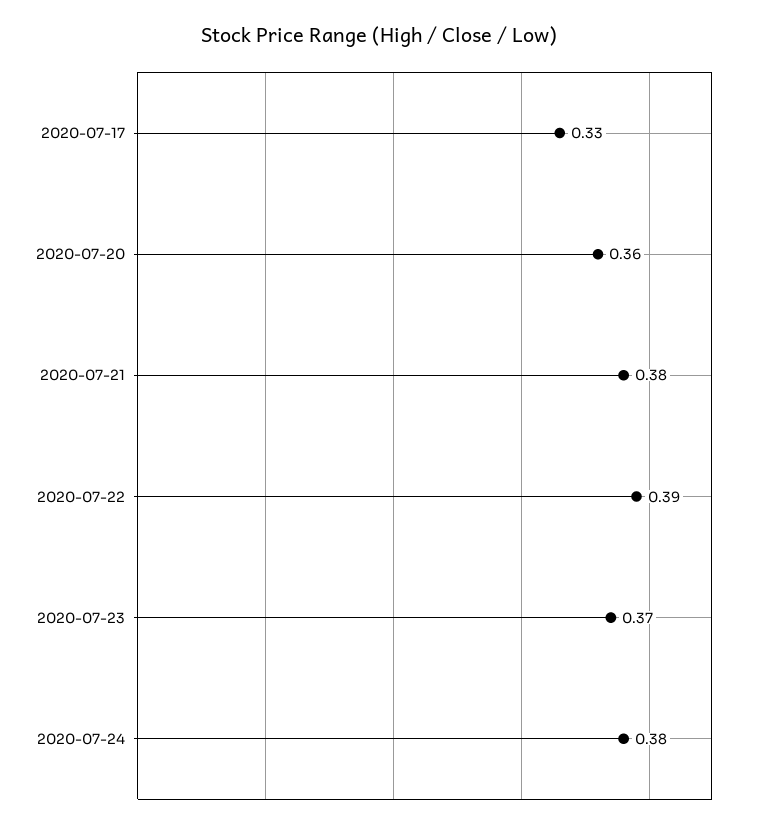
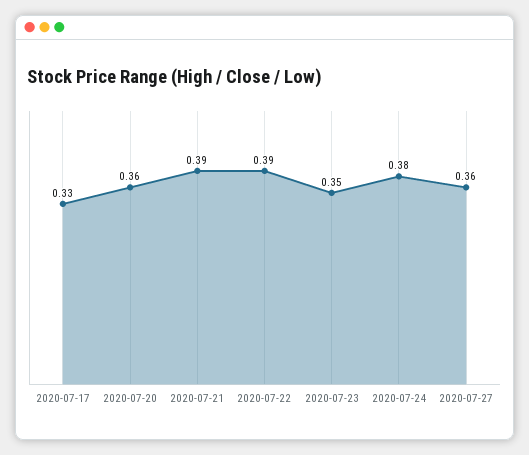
2020-07-21: 0.38 -> 0.39
2020-07-23: 0.37 -> 0.35
2020-07-27: none -> 0.36

